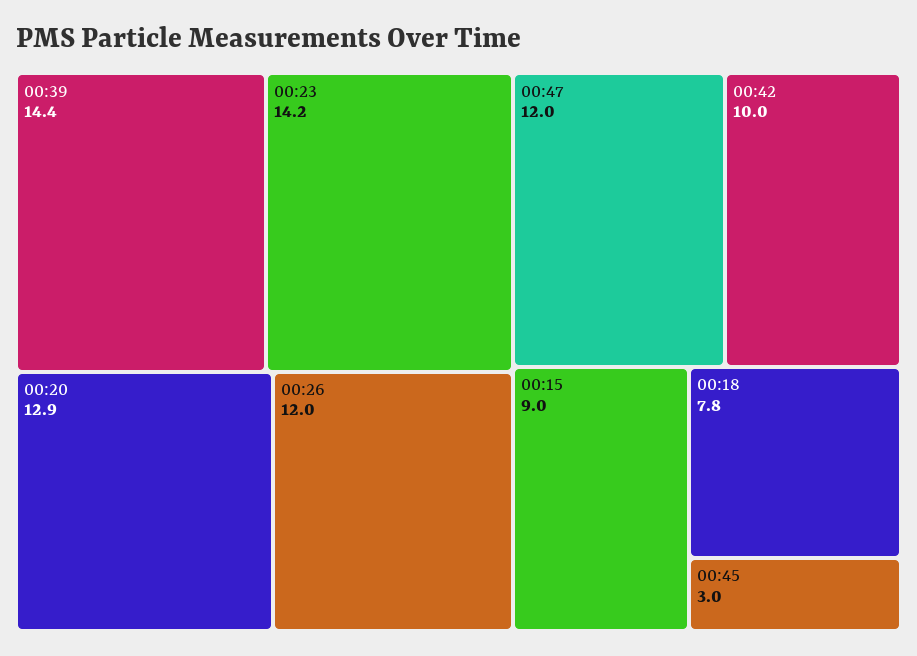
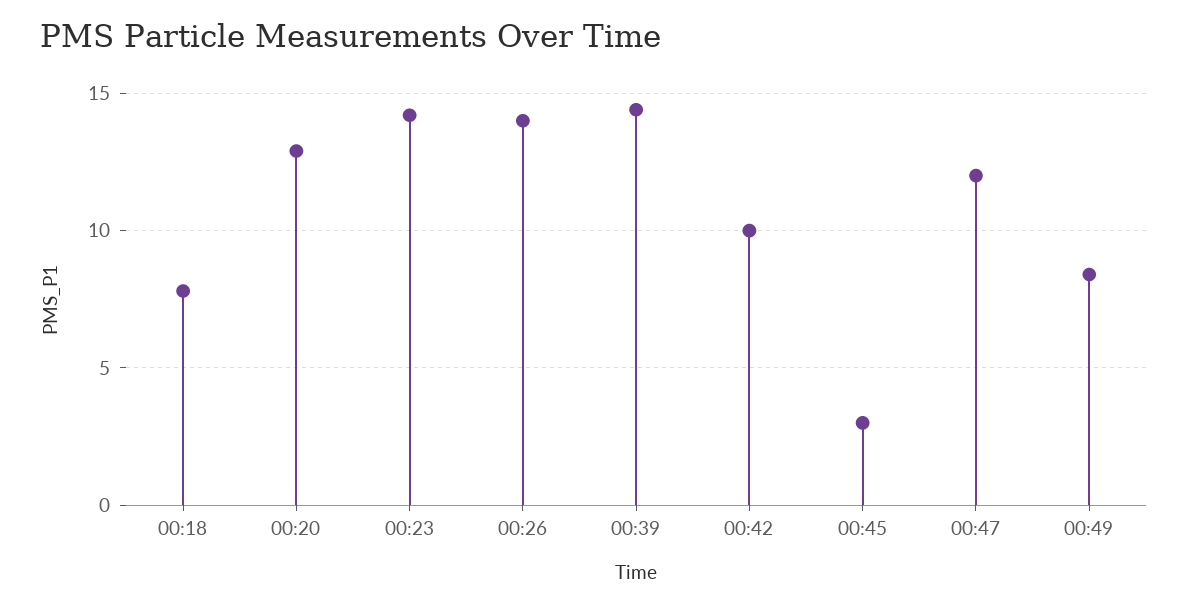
00:26: 12 -> 14
00:15: 9 -> none
00:49: none -> 8.5

